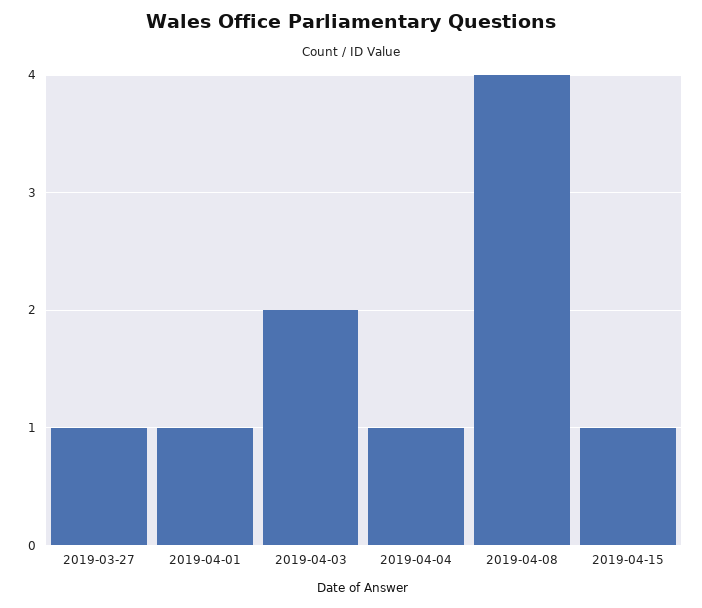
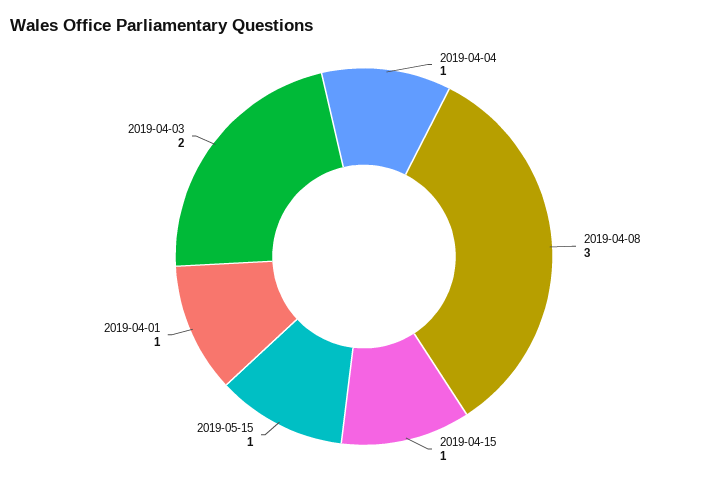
2019-03-27: 1 -> none
2019-04-08: 4 -> 3
2019-05-15: none -> 1

